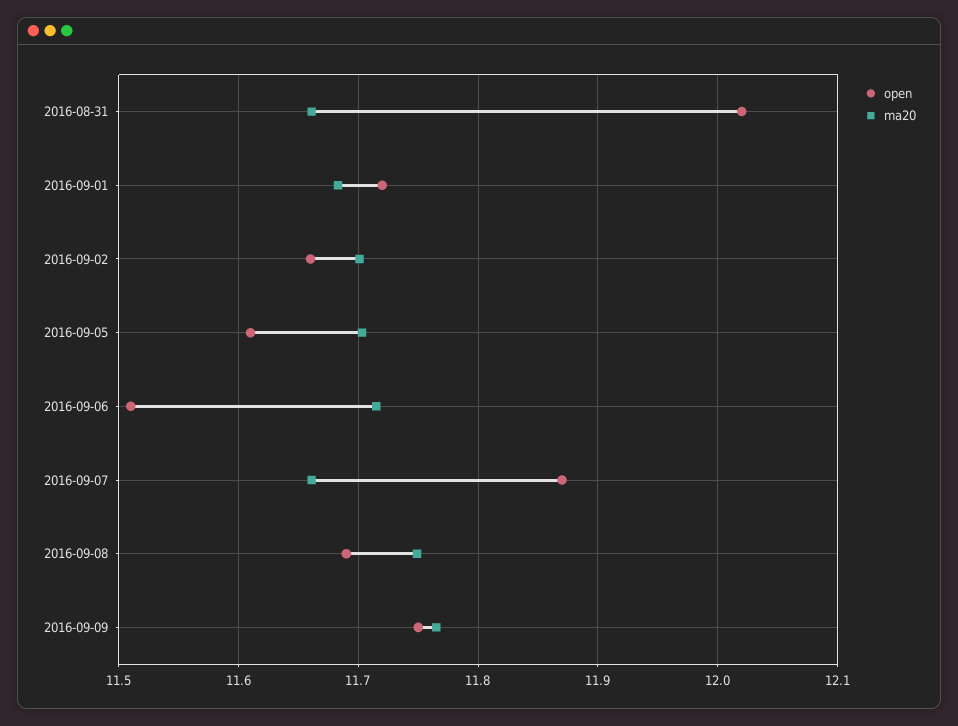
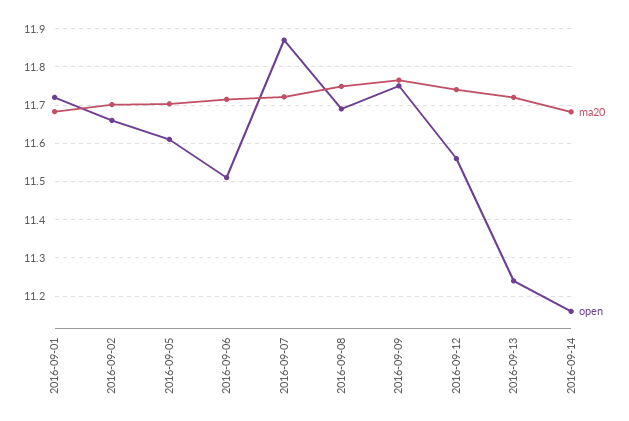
open, 2016-08-31: 12.02 -> none
ma20, 2016-08-31: 11.66 -> none
ma20, 2016-09-07: 11.66 -> 11.72
ma20, 2016-09-12: none -> 11.74
open, 2016-09-12: none -> 11.56
ma20, 2016-09-13: none -> 11.72
open, 2016-09-13: none -> 11.24
ma20, 2016-09-14: none -> 11.68
open, 2016-09-14: none -> 11.16

